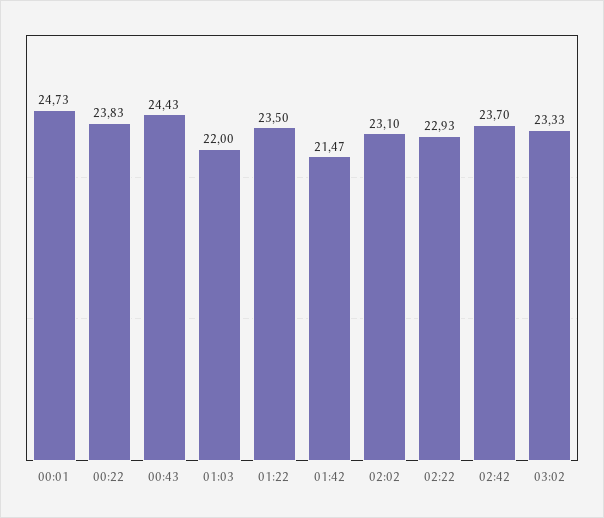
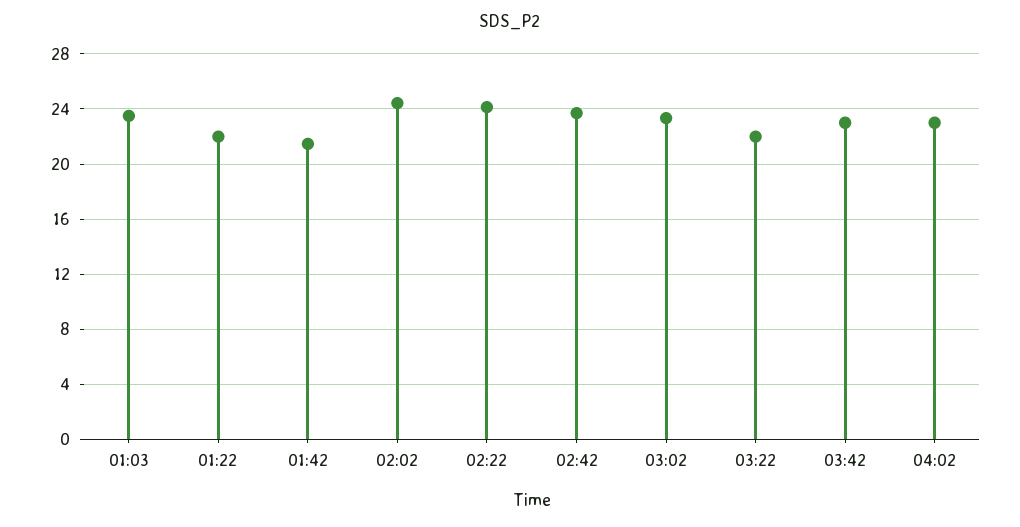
00:01: 24.73 -> none
00:22: 23.83 -> none
00:43: 24.43 -> none
01:03: 22 -> 23.5
01:22: 23.5 -> 22
02:02: 23.1 -> 24.5
02:22: 22.93 -> 24
03:22: none -> 22
03:42: none -> 23
04:02: none -> 23

